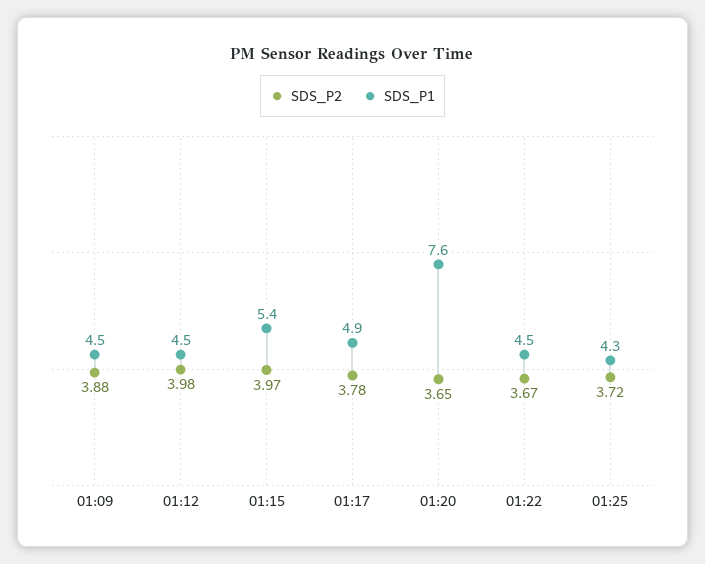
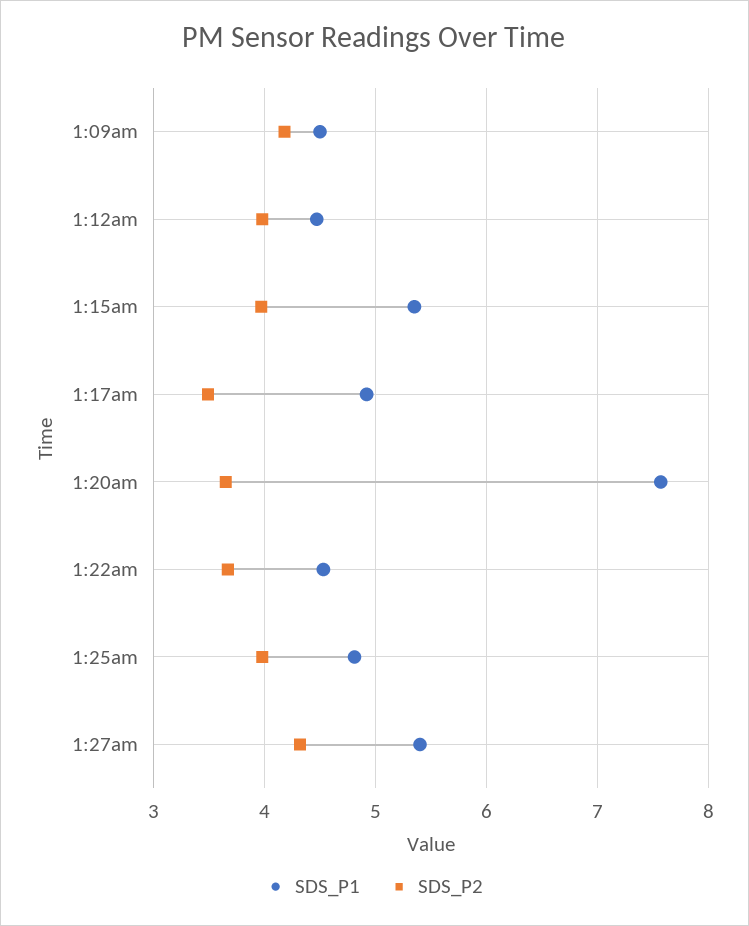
SDS_P2, 01:09: 3.88 -> 4.2
SDS_P2, 01:17: 3.78 -> 3.5
SDS_P2, 01:25: 3.72 -> 4
SDS_P1, 01:25: 4.3 -> 4.8
SDS_P1, 1:27am: none -> 5.4
SDS_P2, 1:27am: none -> 4.3

